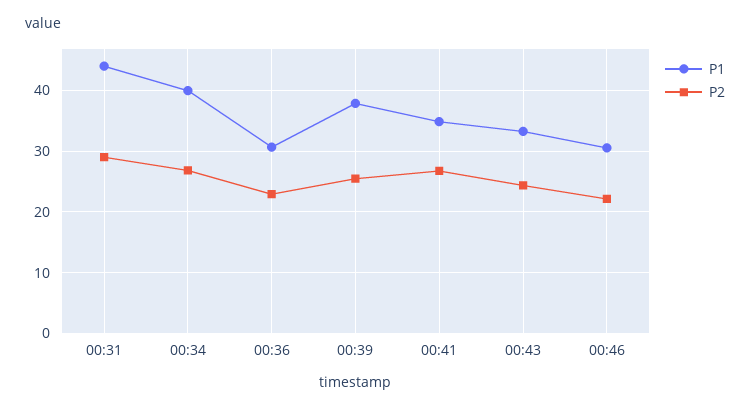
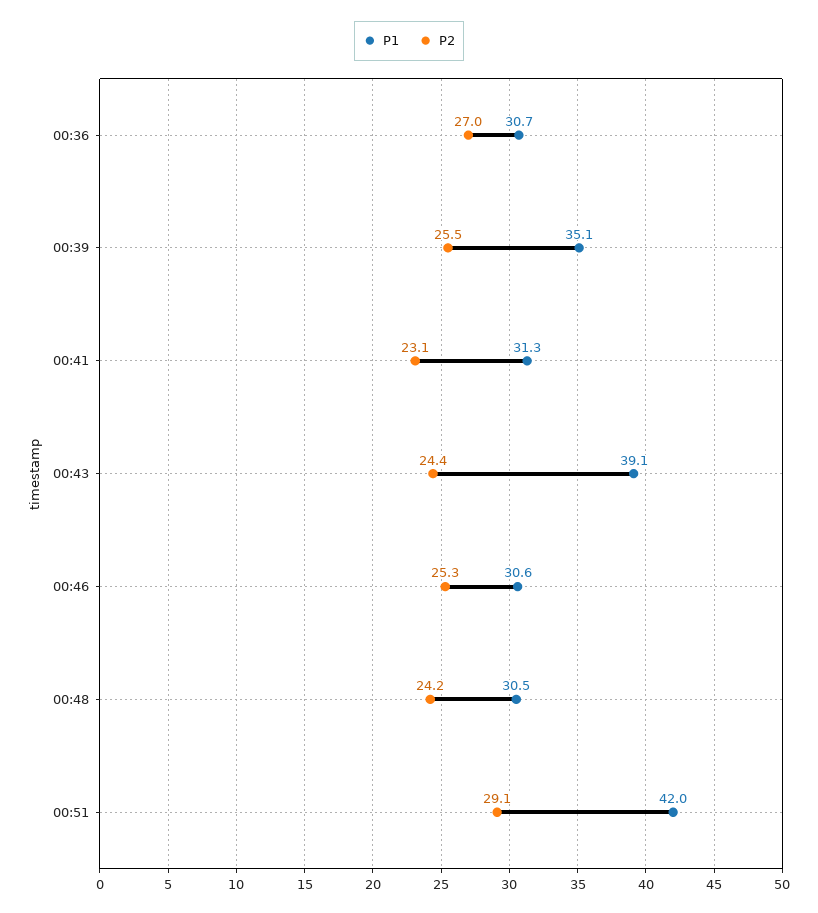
P1, 00:31: 44 -> none
P2, 00:31: 29 -> none
P1, 00:34: 40 -> none
P2, 00:34: 27 -> none
P2, 00:36: 23 -> 27
P1, 00:39: 38 -> 35.1
P1, 00:41: 35 -> 31.3
P2, 00:41: 27 -> 23.1
P1, 00:43: 33 -> 39.1
P2, 00:46: 22 -> 25.3
P1, 00:48: none -> 30.5
P2, 00:48: none -> 24.2
P1, 00:51: none -> 42
P2, 00:51: none -> 29.1

